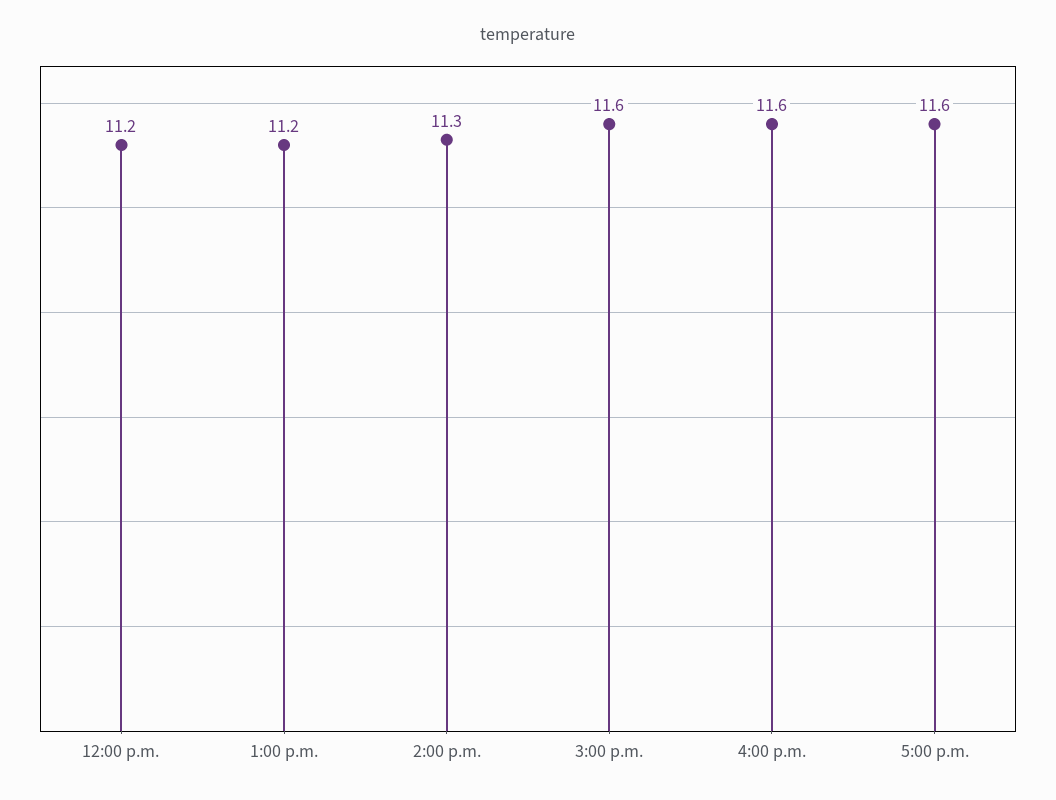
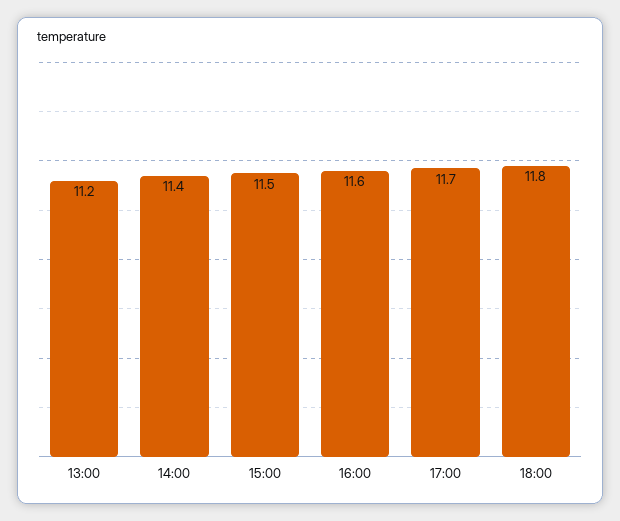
12:00 p.m.: 11.2 -> none
2:00 p.m.: 11.3 -> 11.4
3:00 p.m.: 11.6 -> 11.5
5:00 p.m.: 11.6 -> 11.7
18:00: none -> 11.8

